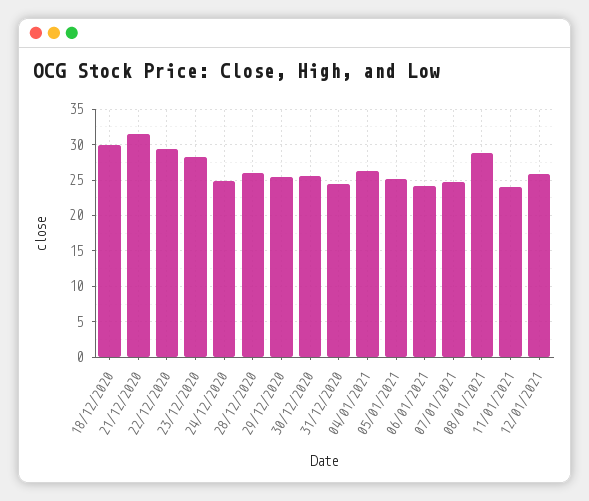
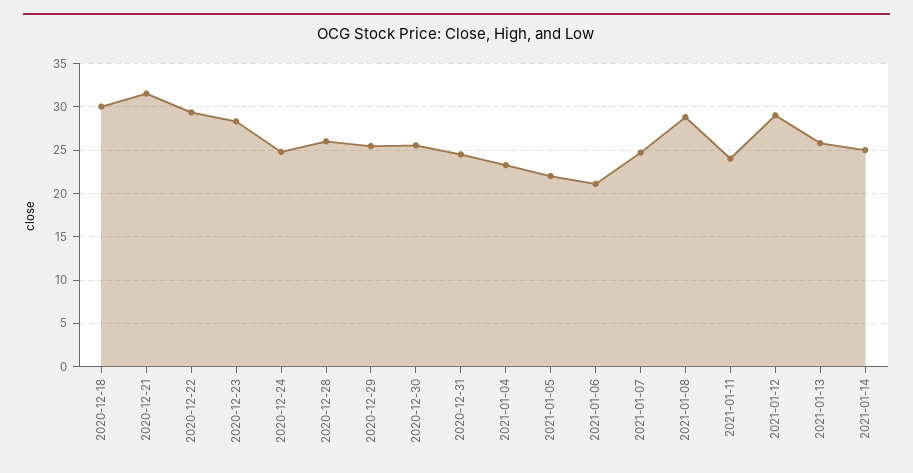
04/01/2021: 26 -> 23
05/01/2021: 25 -> 22
06/01/2021: 24 -> 21
12/01/2021: 26 -> 29
2021-01-13: none -> 26
2021-01-14: none -> 25

